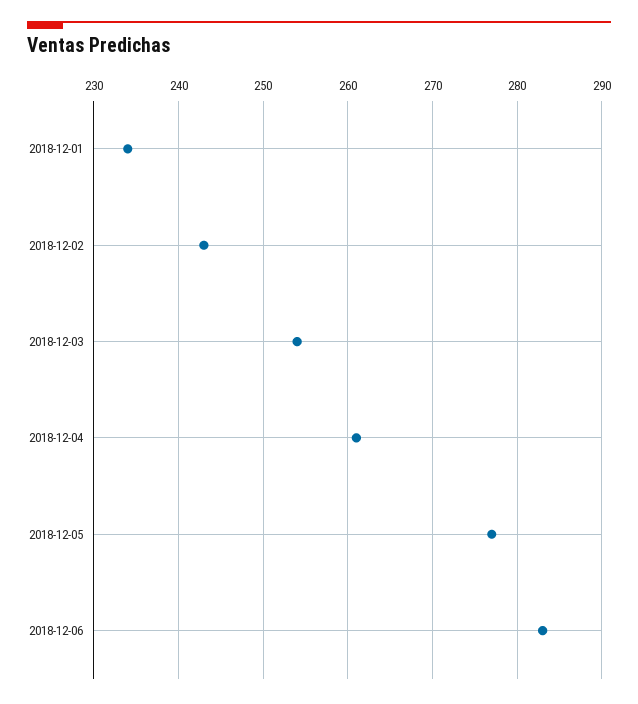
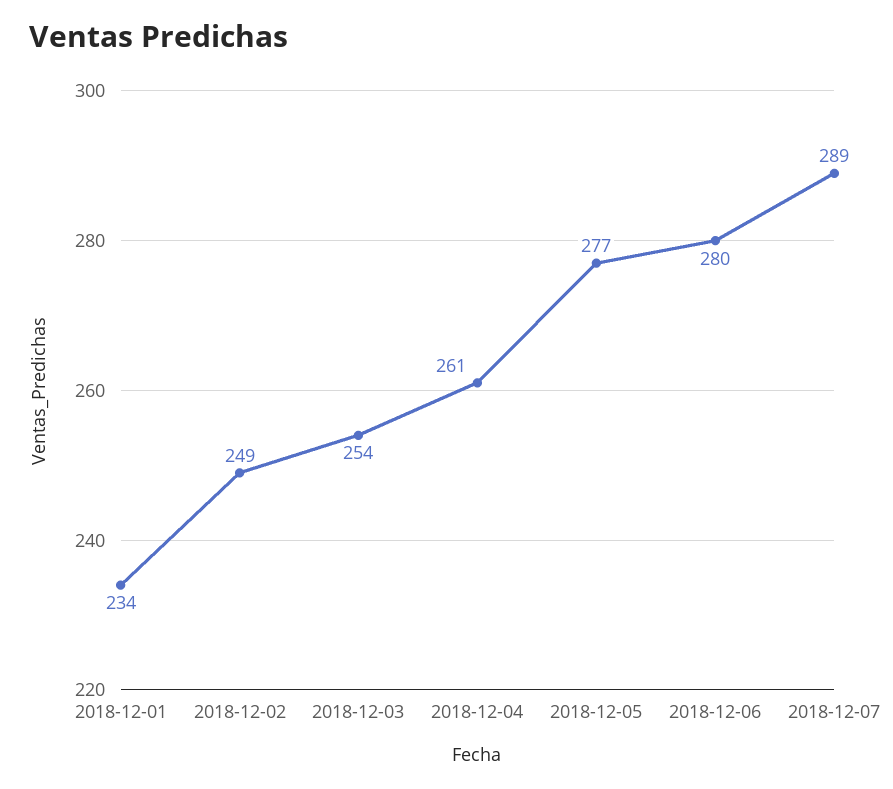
2018-12-02: 243 -> 249
2018-12-06: 283 -> 280
2018-12-07: none -> 289

